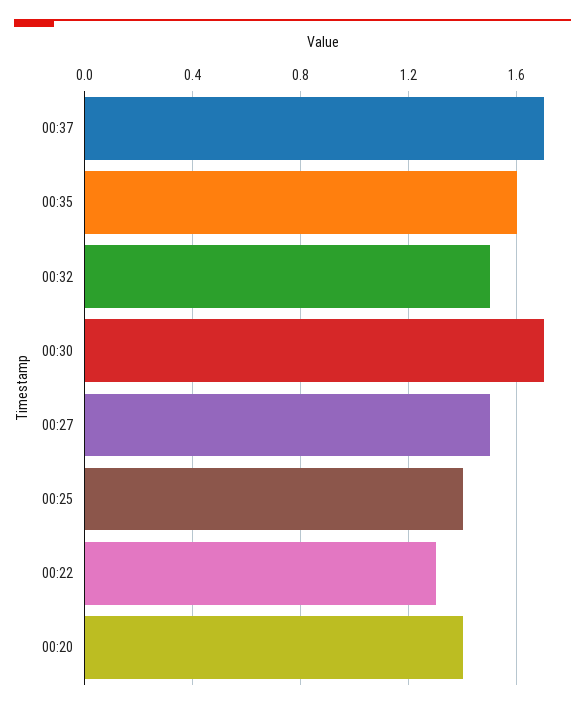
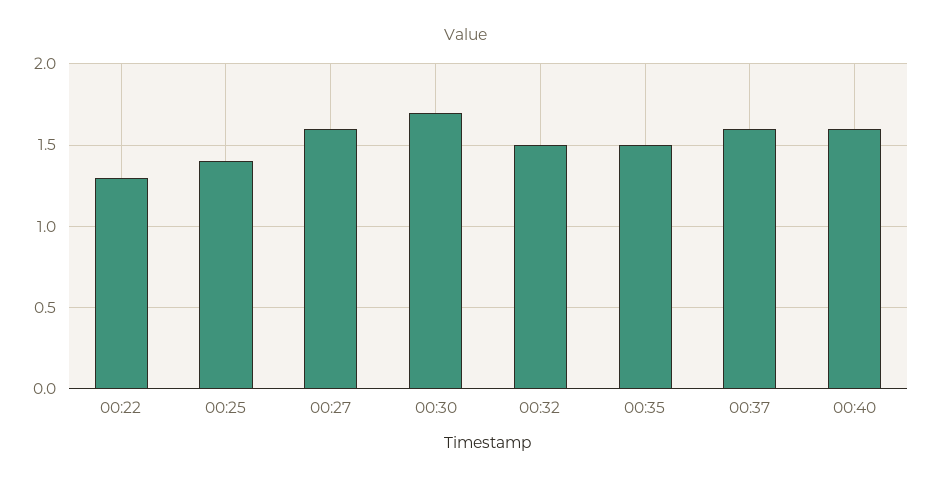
00:37: 1.7 -> 1.6
00:35: 1.6 -> 1.5
00:27: 1.5 -> 1.6
00:20: 1.4 -> none
00:40: none -> 1.6

